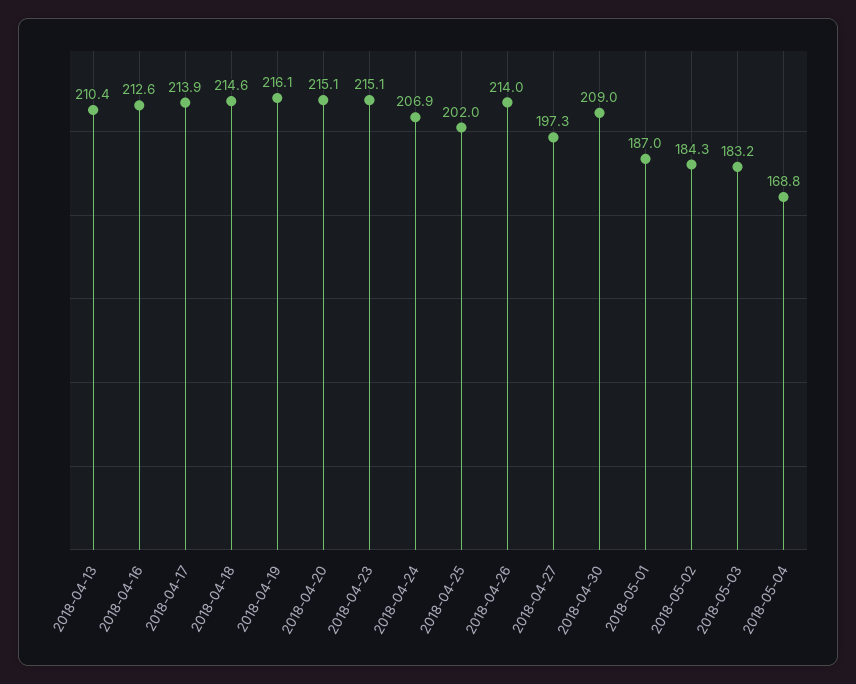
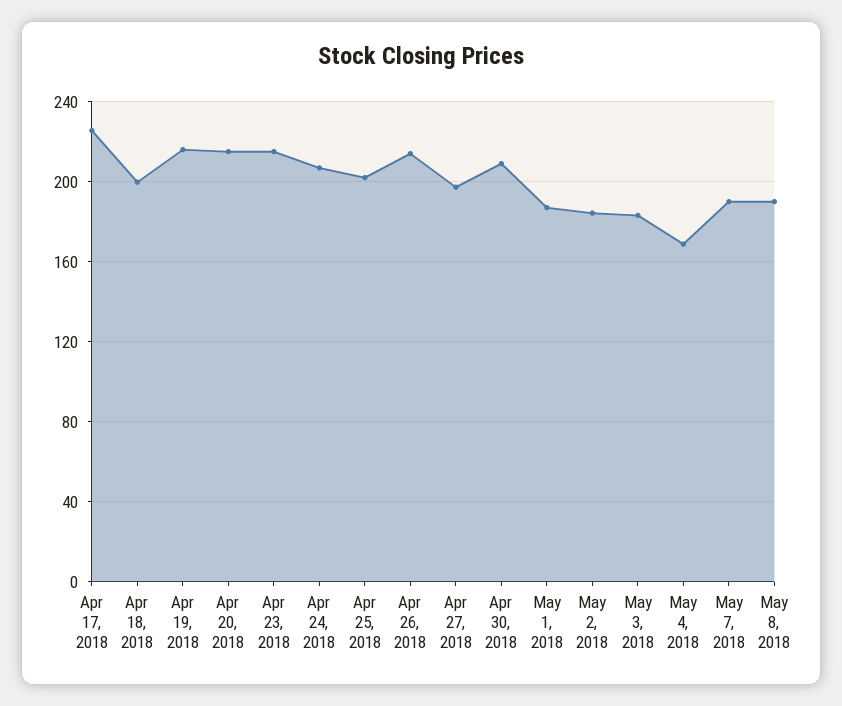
2018-04-13: 210.4 -> none
2018-04-16: 212.6 -> none
2018-04-17: 213.9 -> 225
2018-04-18: 214.6 -> 200
May 7, 2018: none -> 190
May 8, 2018: none -> 190

